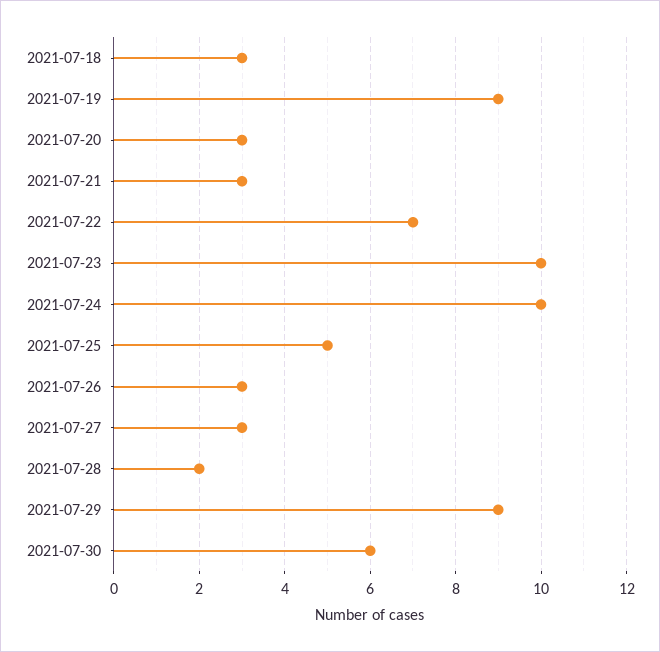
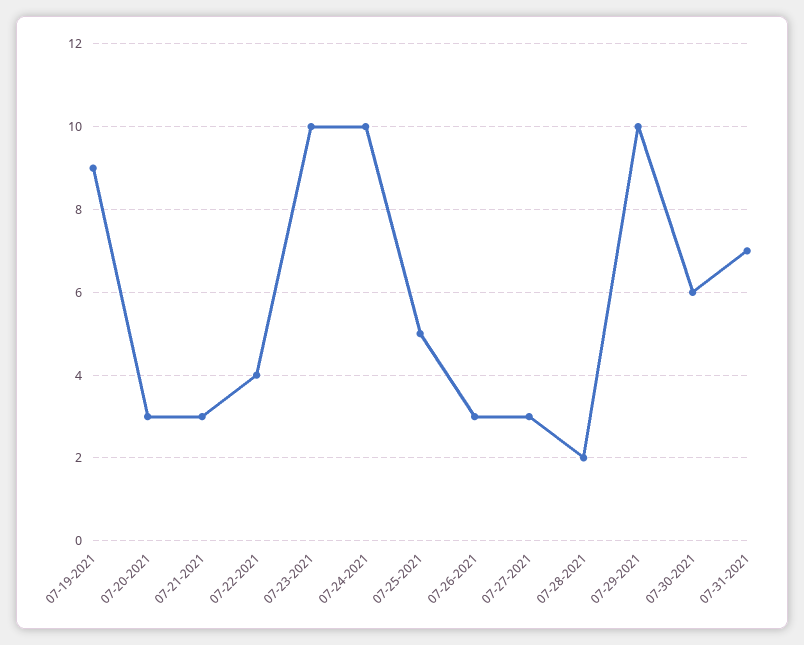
2021-07-18: 3 -> none
2021-07-22: 7 -> 4
2021-07-29: 9 -> 10
07-31-2021: none -> 7

